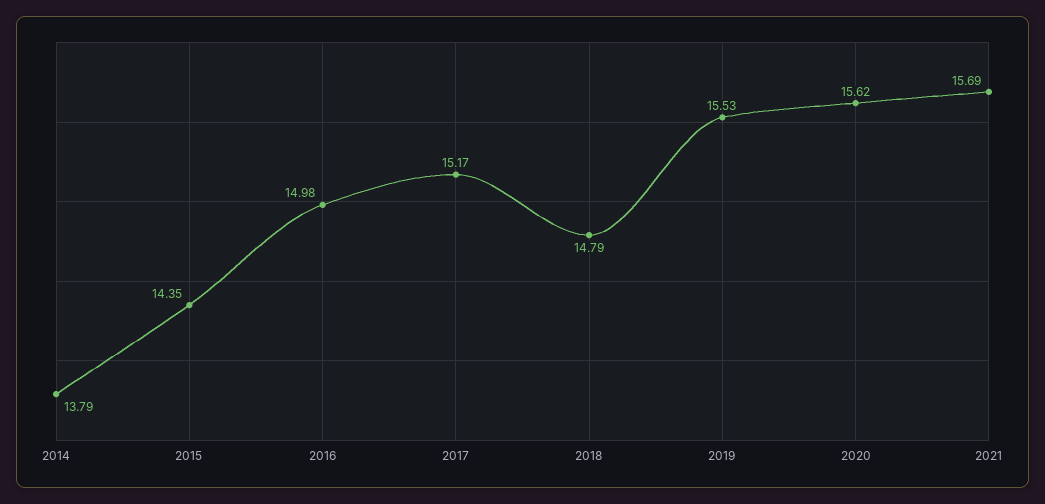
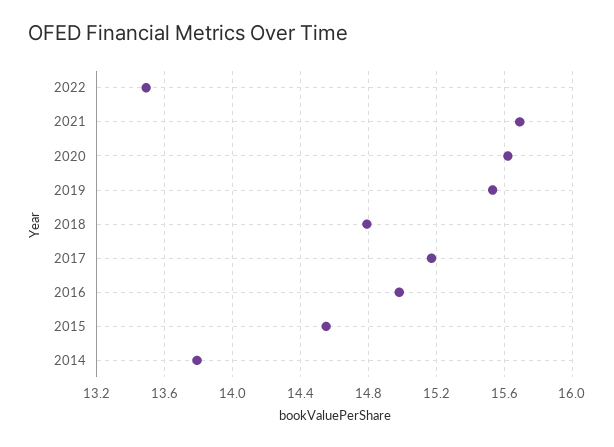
2015: 14.35 -> 14.55
2022: none -> 13.5

